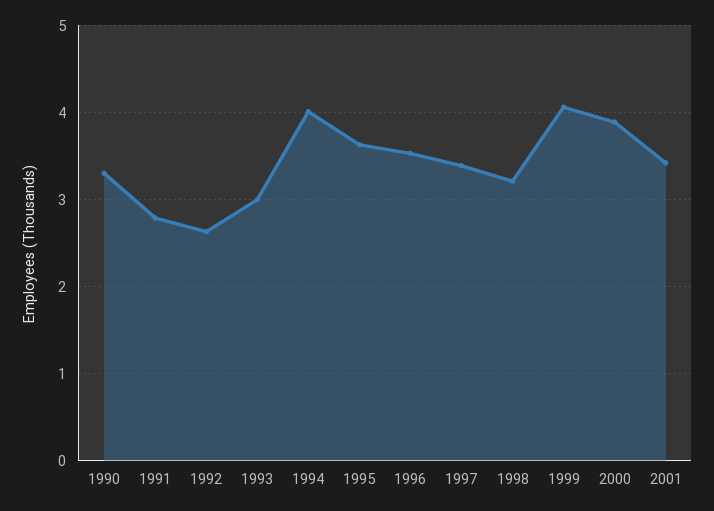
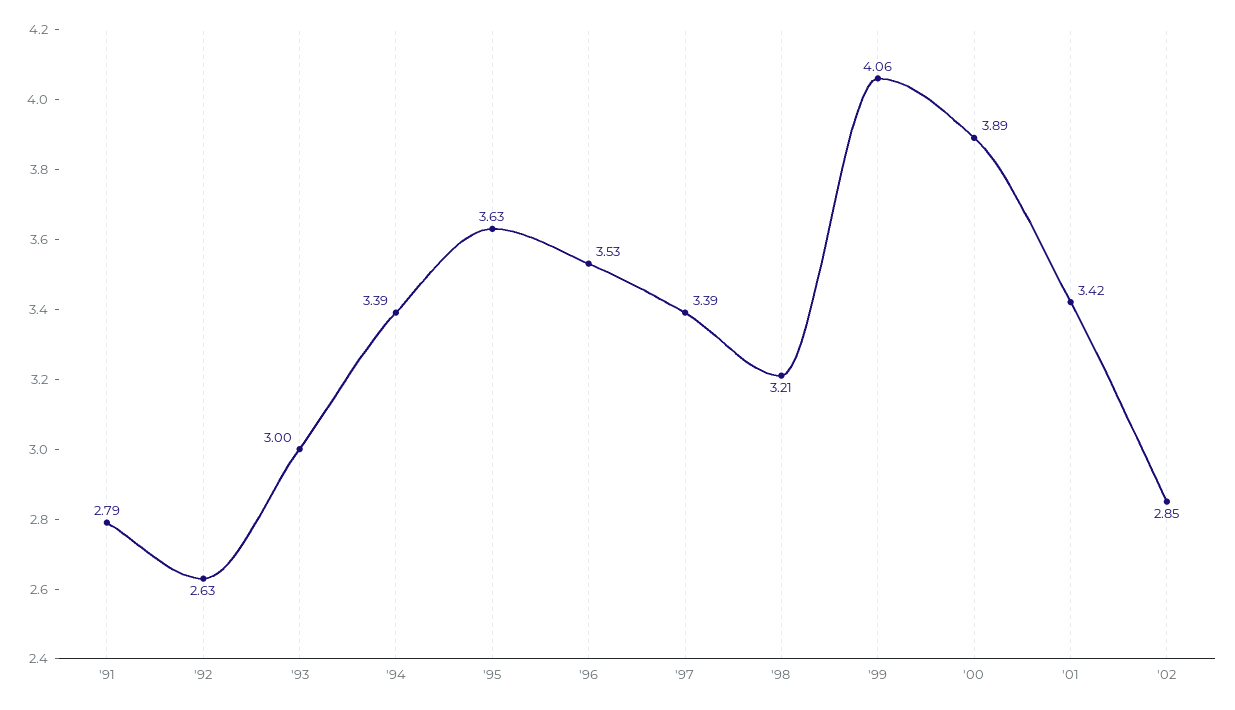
1990: 3.3 -> none
1994: 4 -> 3.39
'02: none -> 2.85

